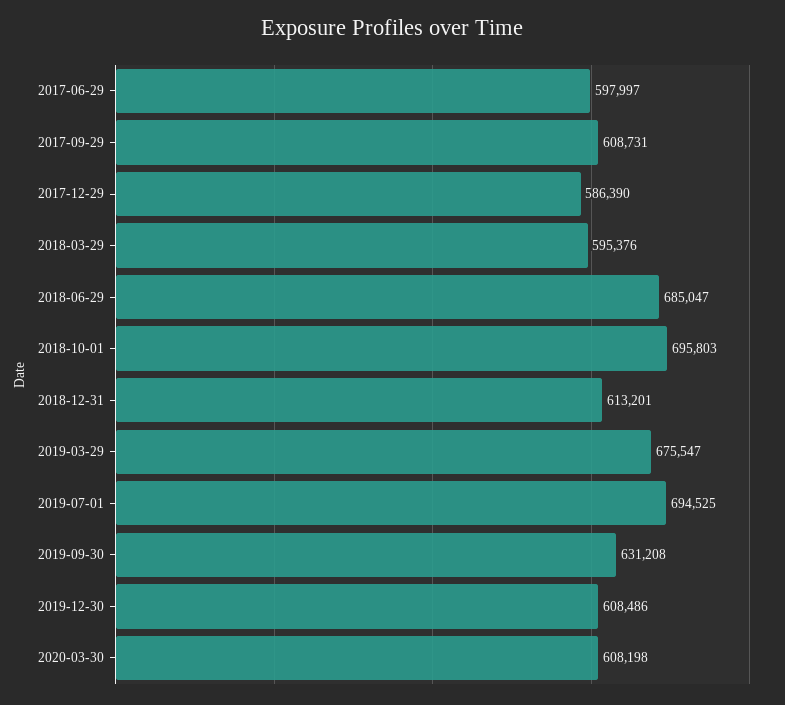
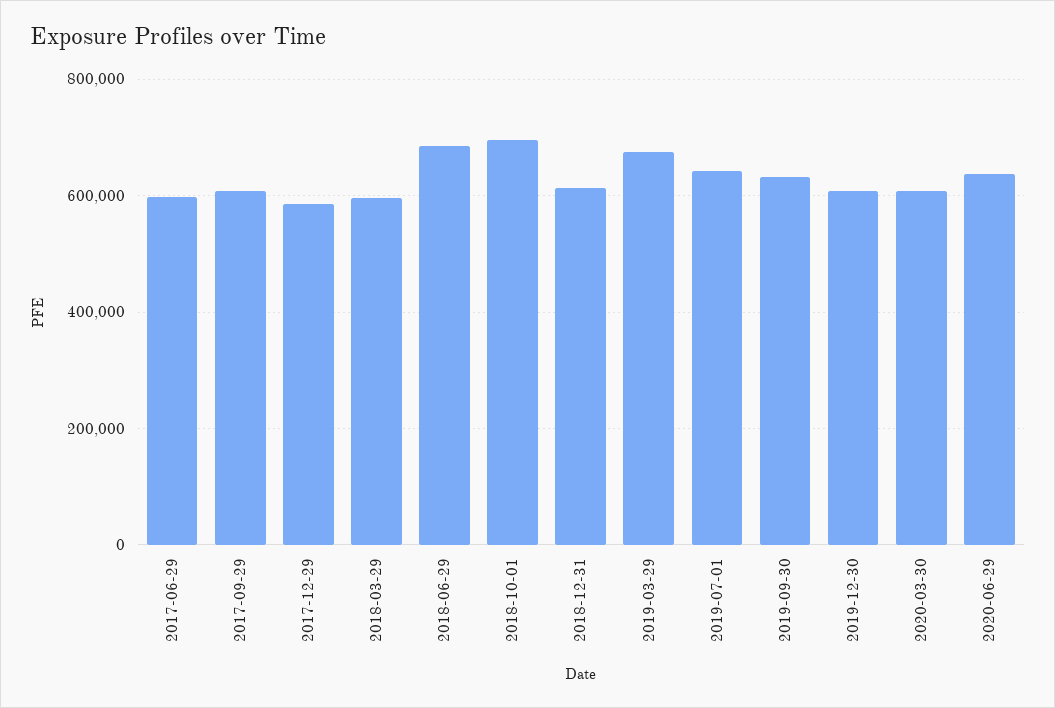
2019-07-01: 694525 -> 640000
2020-06-29: none -> 640000

